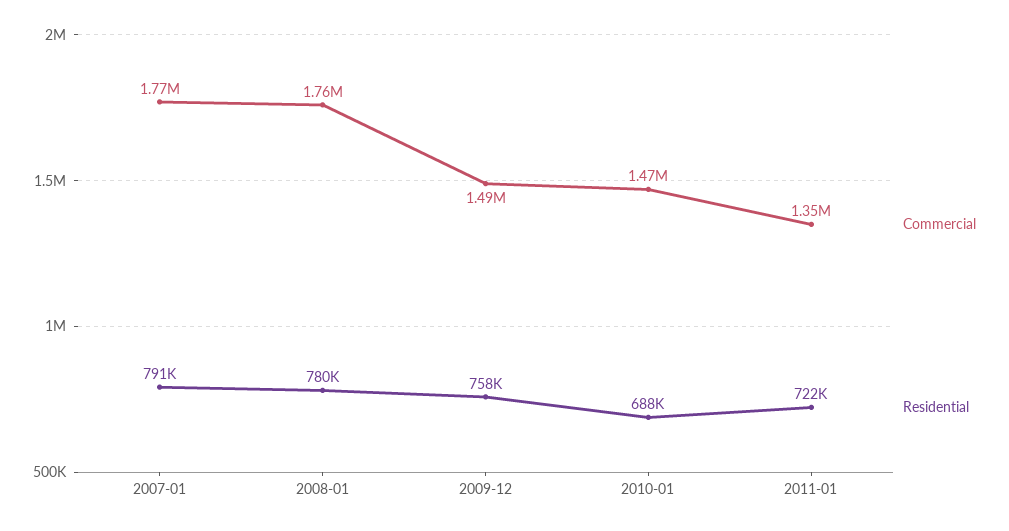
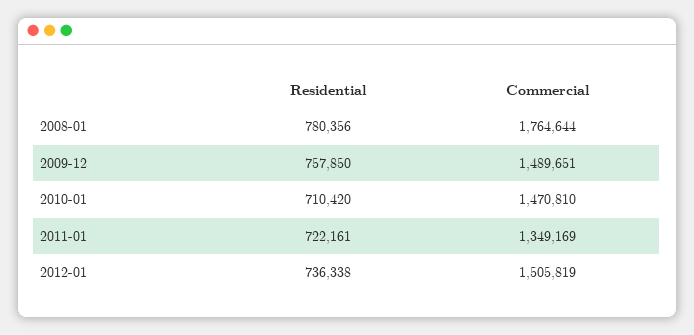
Commercial, 2007-01: 1770000 -> none
Residential, 2007-01: 791000 -> none
Residential, 2010-01: 688000 -> 710420
Residential, 2012-01: none -> 736338
Commercial, 2012-01: none -> 1505819

